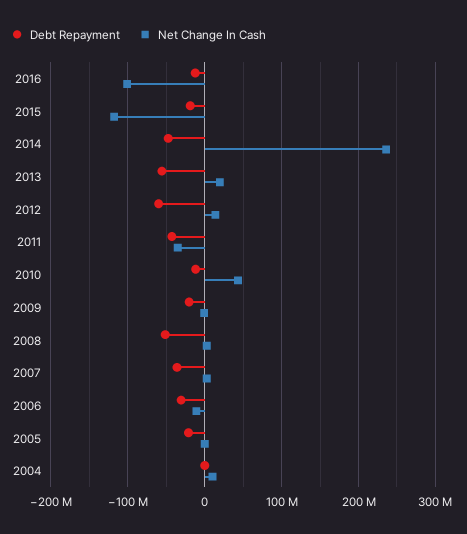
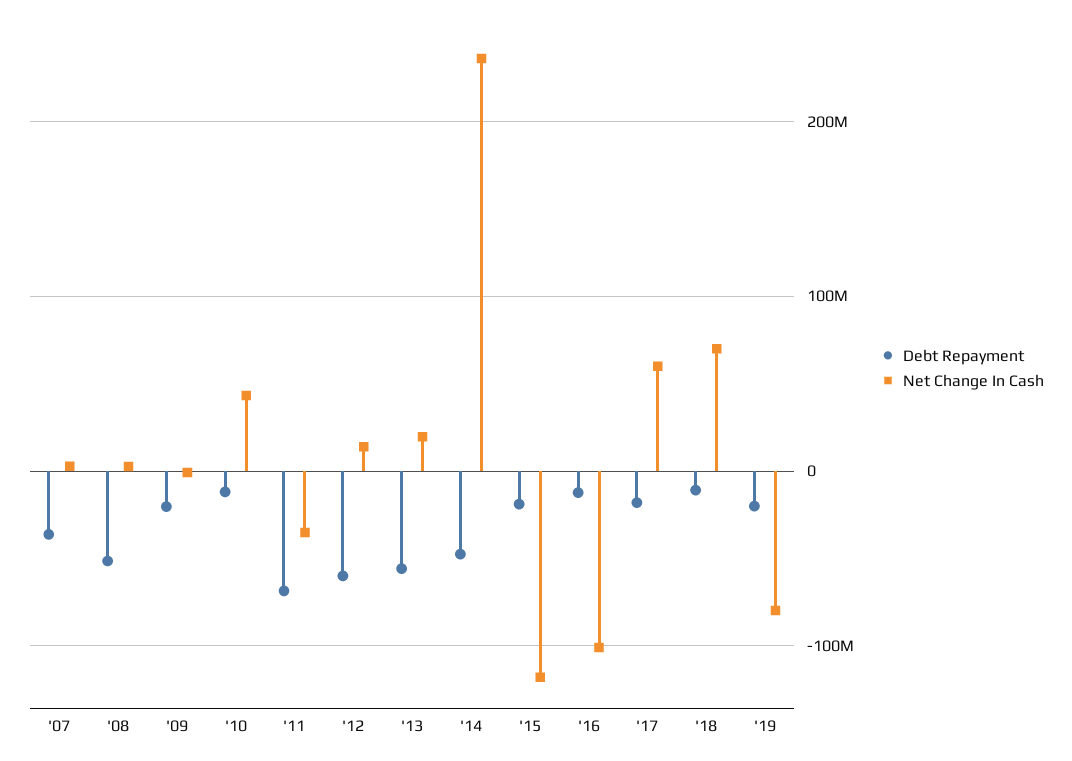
Debt Repayment, 2011: -40000000 -> -70000000
Debt Repayment, 2006: -30000000 -> none
Net Change In Cash, 2006: -10000000 -> none
Debt Repayment, 2005: -20000000 -> none
Net Change In Cash, 2005: 0 -> none
Debt Repayment, 2004: 0 -> none
Net Change In Cash, 2004: 10000000 -> none
Debt Repayment, '17: none -> -20000000
Net Change In Cash, '17: none -> 60000000
Debt Repayment, '18: none -> -10000000
Net Change In Cash, '18: none -> 70000000
Debt Repayment, '19: none -> -20000000
Net Change In Cash, '19: none -> -80000000

